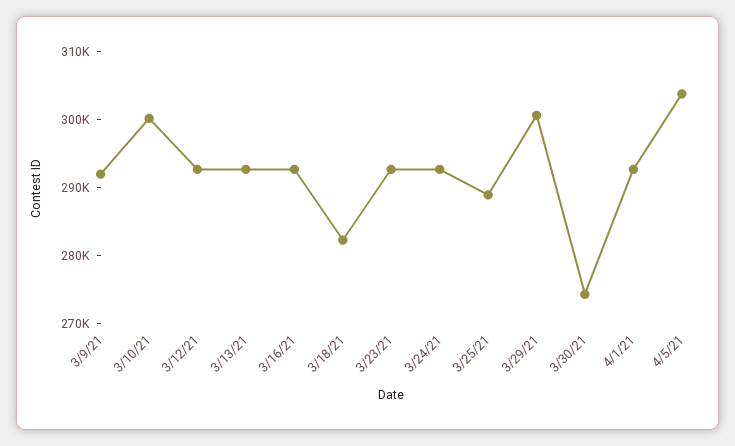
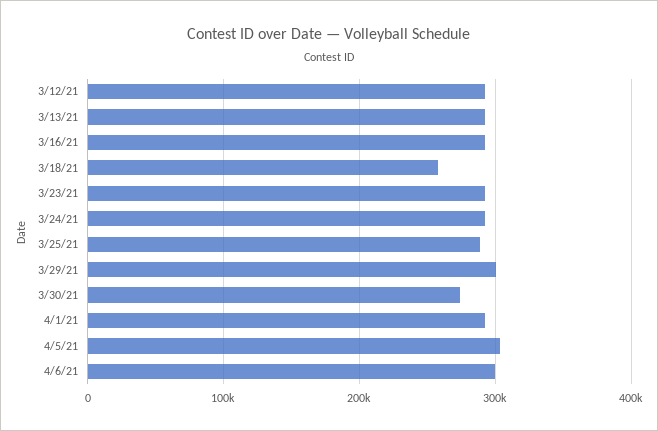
3/9/21: 292000 -> none
3/10/21: 300000 -> none
3/18/21: 282000 -> 260000
4/6/21: none -> 300000

